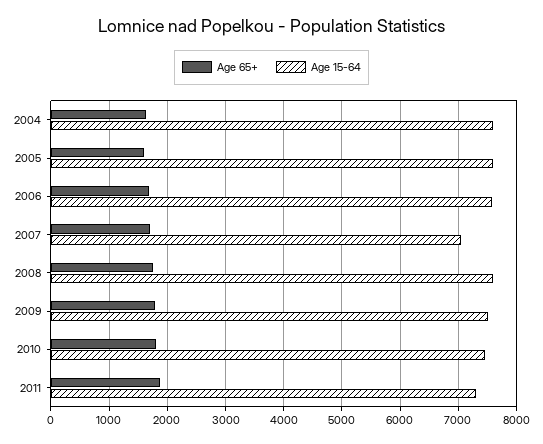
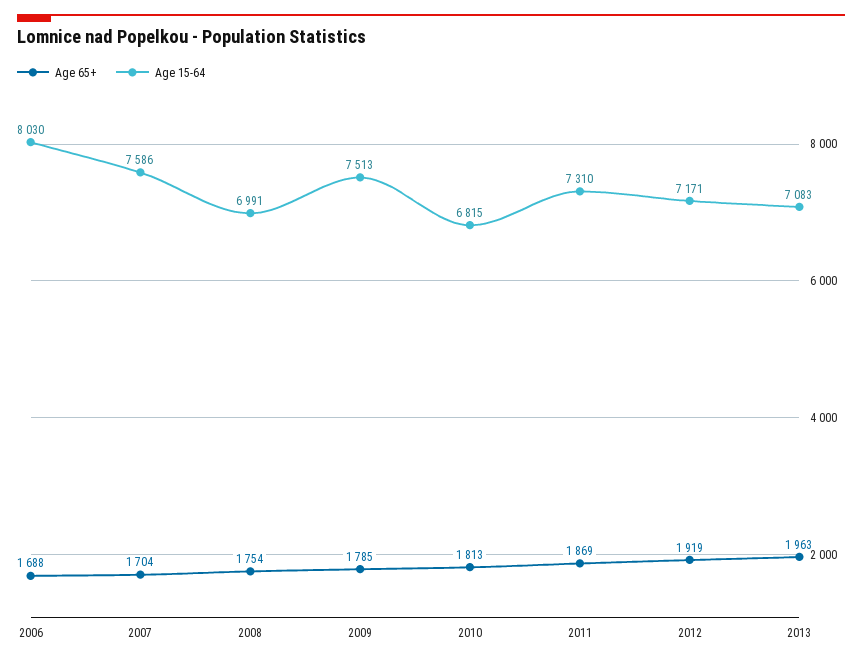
Age 65+, 2004: 1600 -> none
Age 15-64, 2004: 7600 -> none
Age 65+, 2005: 1600 -> none
Age 15-64, 2005: 7600 -> none
Age 15-64, 2006: 7600 -> 8030
Age 15-64, 2007: 7000 -> 7586
Age 15-64, 2008: 7600 -> 6991
Age 15-64, 2010: 7400 -> 6815
Age 65+, 2012: none -> 1919
Age 15-64, 2012: none -> 7171
Age 65+, 2013: none -> 1963
Age 15-64, 2013: none -> 7083

